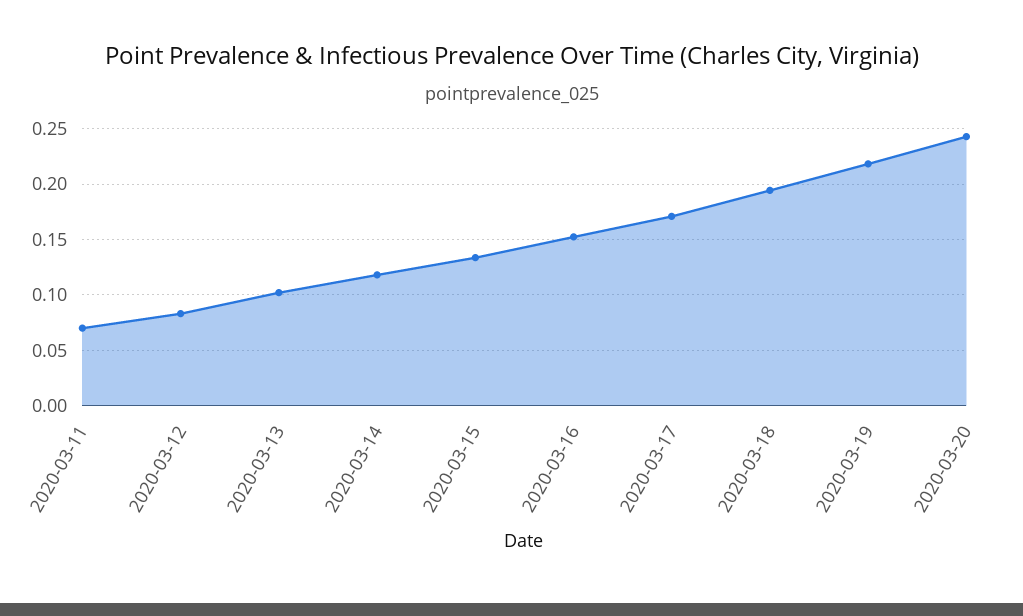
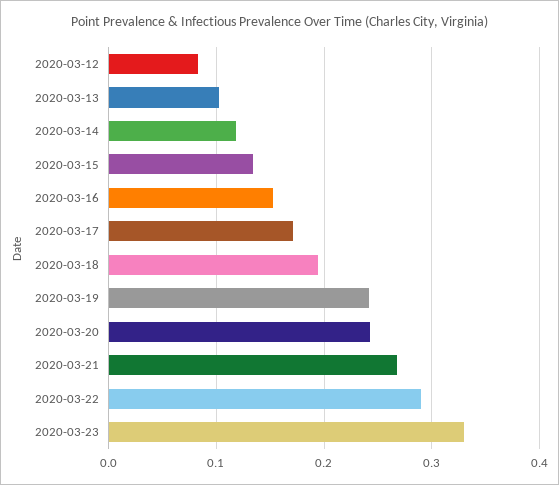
2020-03-11: 0.07 -> none
2020-03-19: 0.22 -> 0.24
2020-03-21: none -> 0.27
2020-03-22: none -> 0.29
2020-03-23: none -> 0.33

